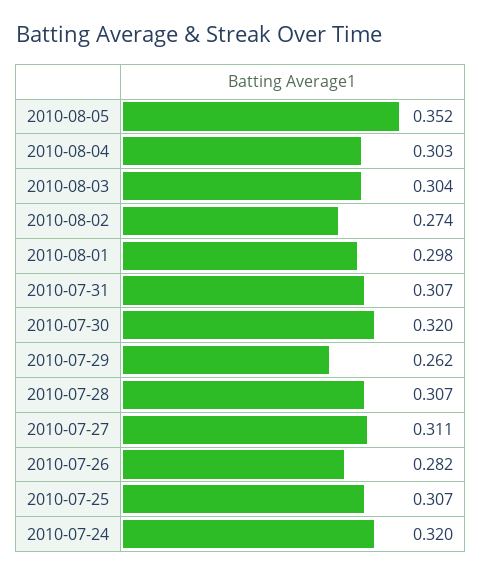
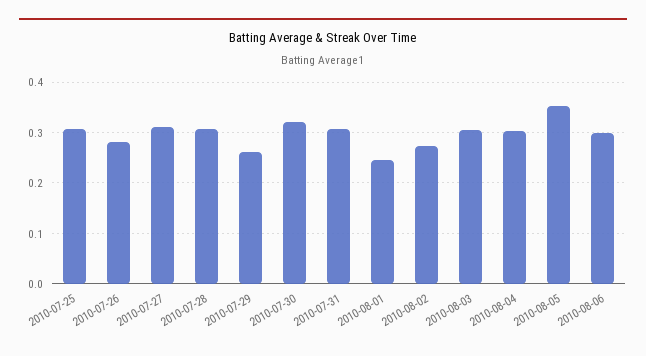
2010-08-01: 0.298 -> 0.24
2010-07-24: 0.32 -> none
2010-08-06: none -> 0.3

